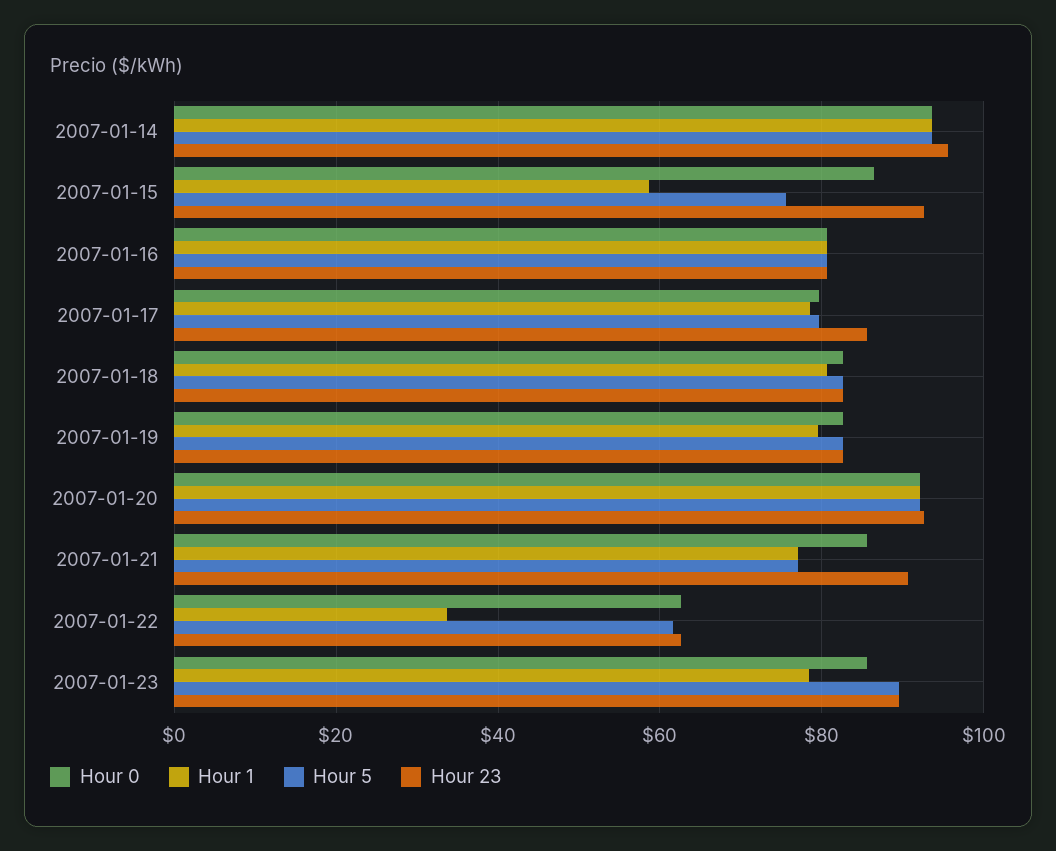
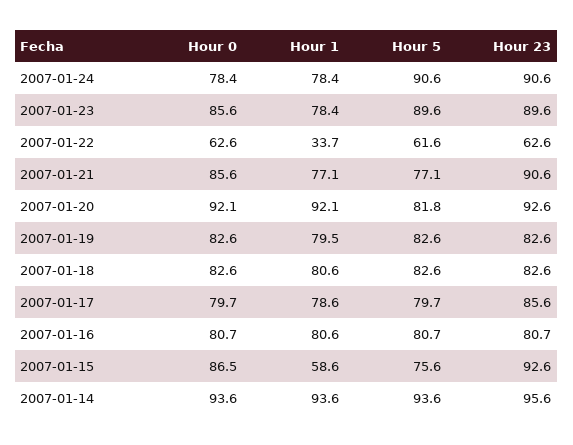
Hour 5, 2007-01-20: 92 -> 81.8
Hour 0, 2007-01-24: none -> 78.4
Hour 1, 2007-01-24: none -> 78.4
Hour 5, 2007-01-24: none -> 90.6
Hour 23, 2007-01-24: none -> 90.6

